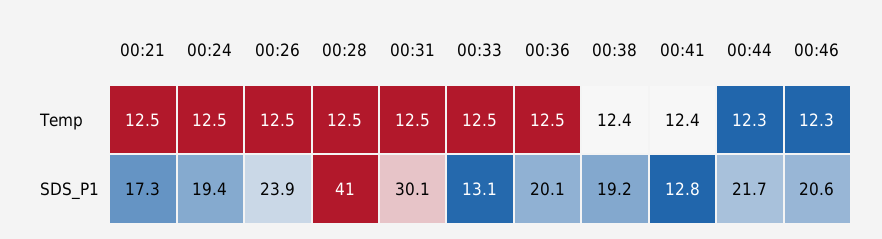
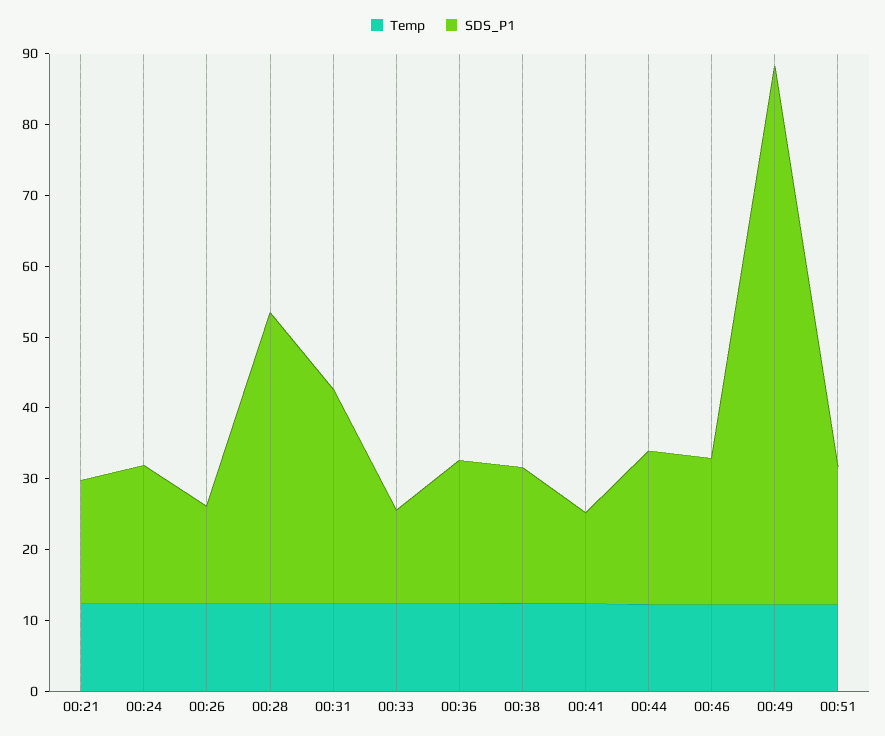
SDS_P1, 00:26: 23.9 -> 14
Temp, 00:49: none -> 12
SDS_P1, 00:49: none -> 76
Temp, 00:51: none -> 12
SDS_P1, 00:51: none -> 20

